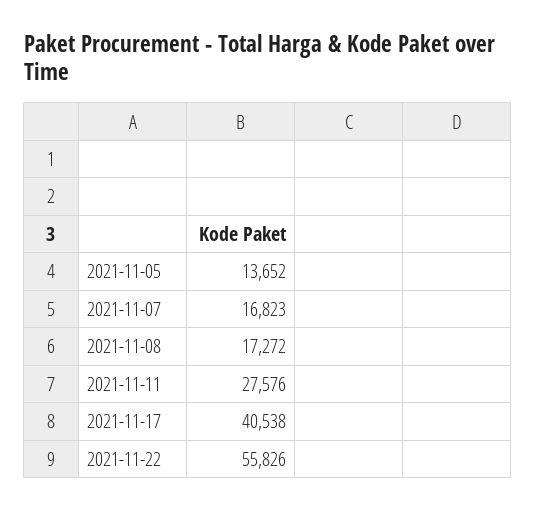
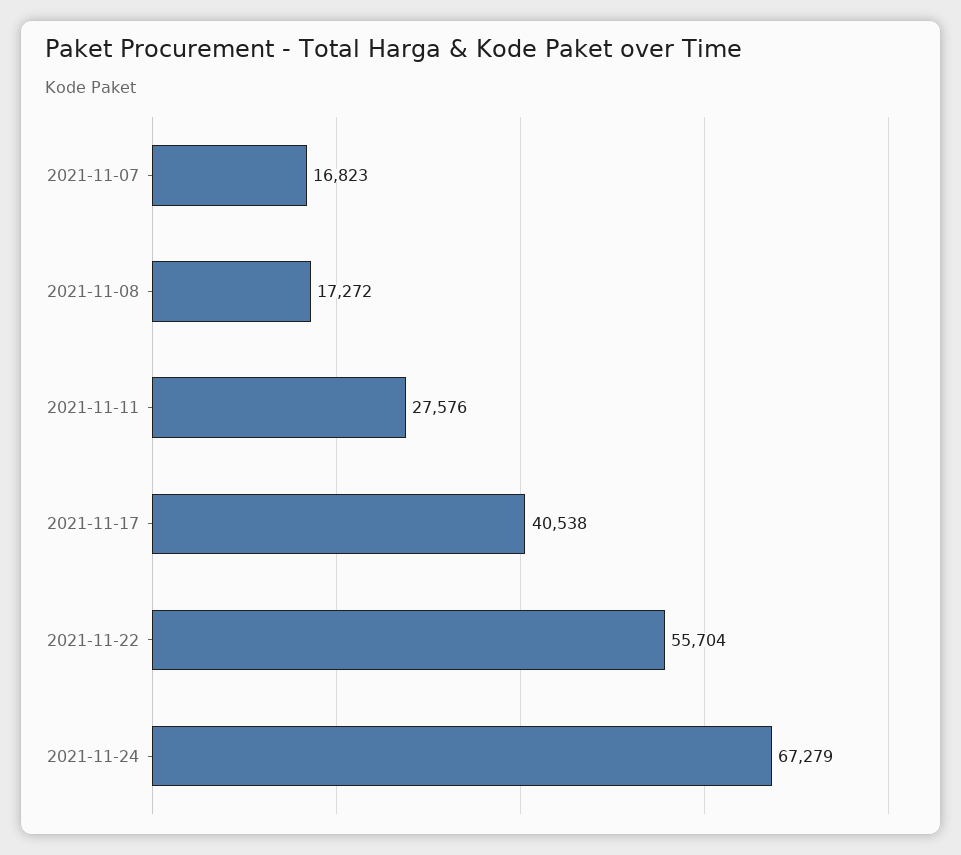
2021-11-05: 13652 -> none
2021-11-22: 55826 -> 55704
2021-11-24: none -> 67279

